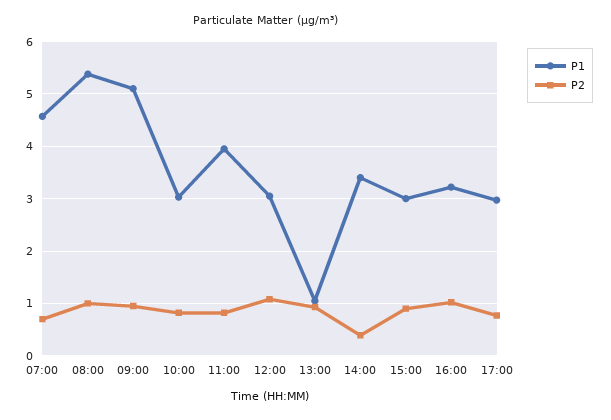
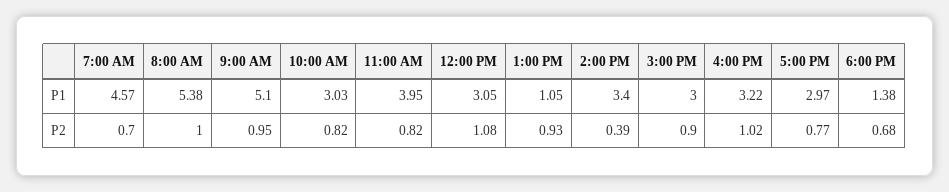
P1, 6:00 PM: none -> 1.38
P2, 6:00 PM: none -> 0.68

